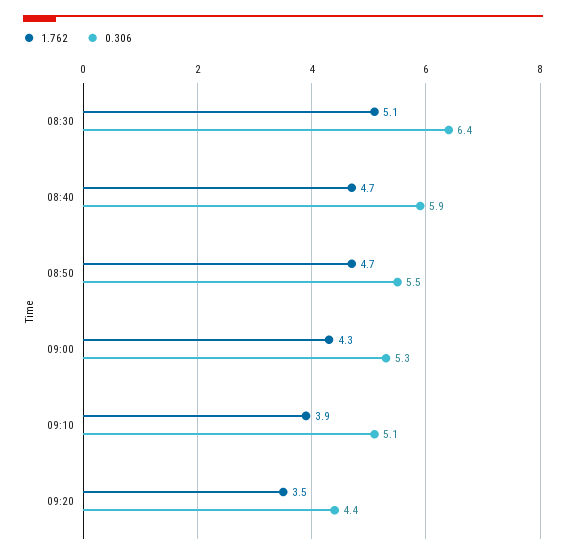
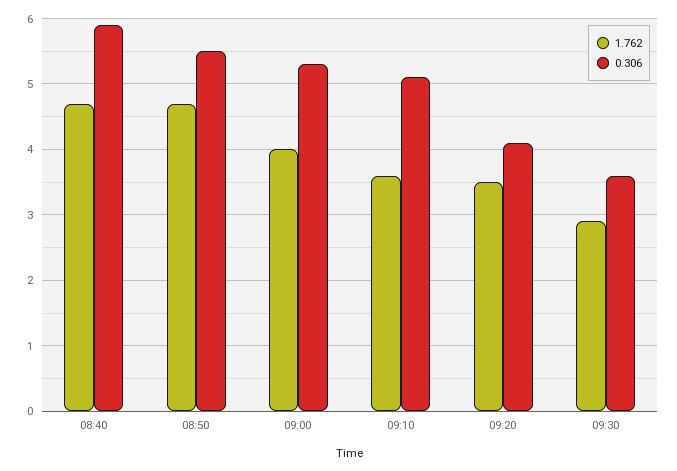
1.762, 08:30: 5.1 -> none
0.306, 08:30: 6.4 -> none
1.762, 09:00: 4.3 -> 4
1.762, 09:10: 3.9 -> 3.6
0.306, 09:20: 4.4 -> 4.1
1.762, 09:30: none -> 2.9
0.306, 09:30: none -> 3.6

